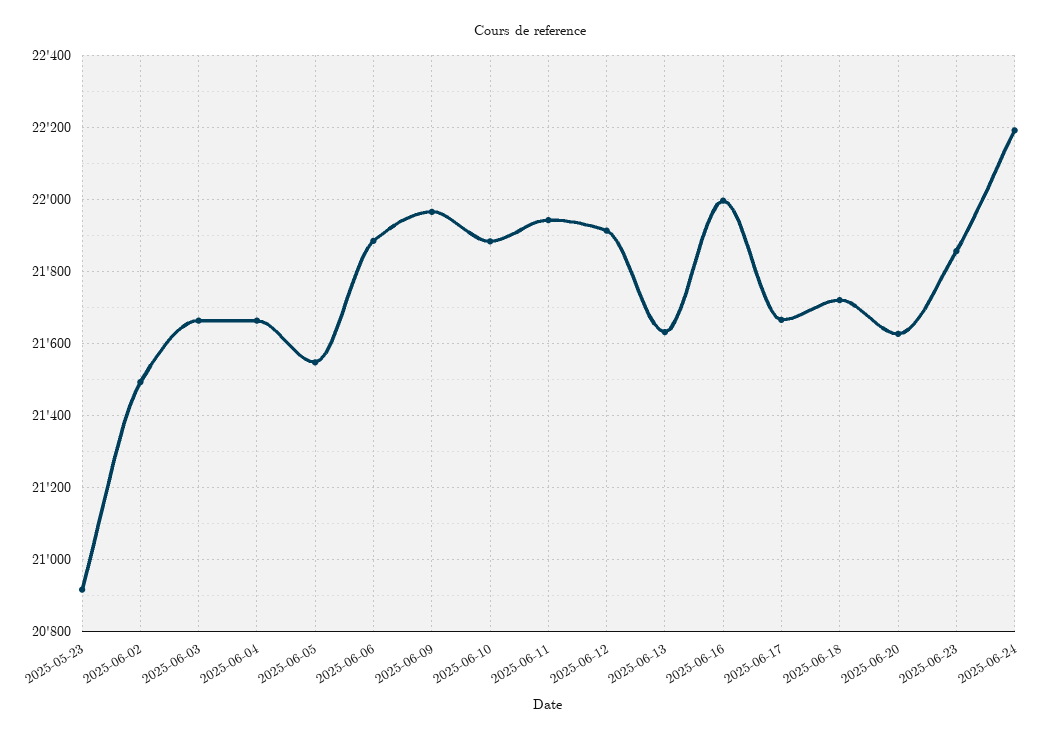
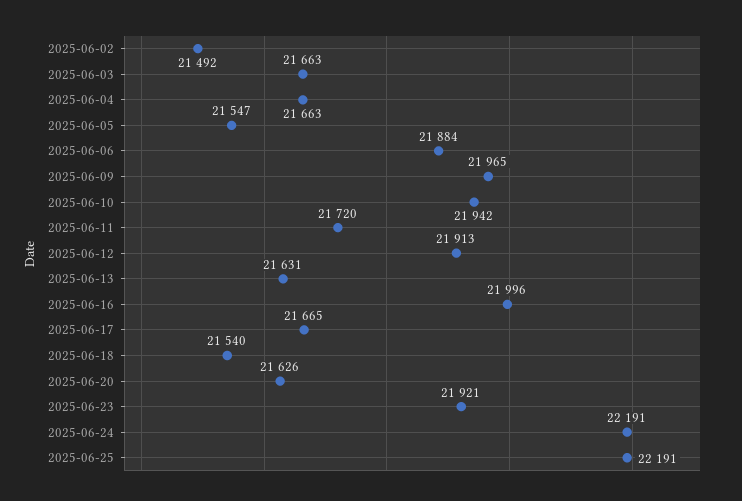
2025-05-23: 20920 -> none
2025-06-10: 21880 -> 21942
2025-06-11: 21940 -> 21720
2025-06-18: 21720 -> 21540
2025-06-23: 21860 -> 21921
2025-06-25: none -> 22191

